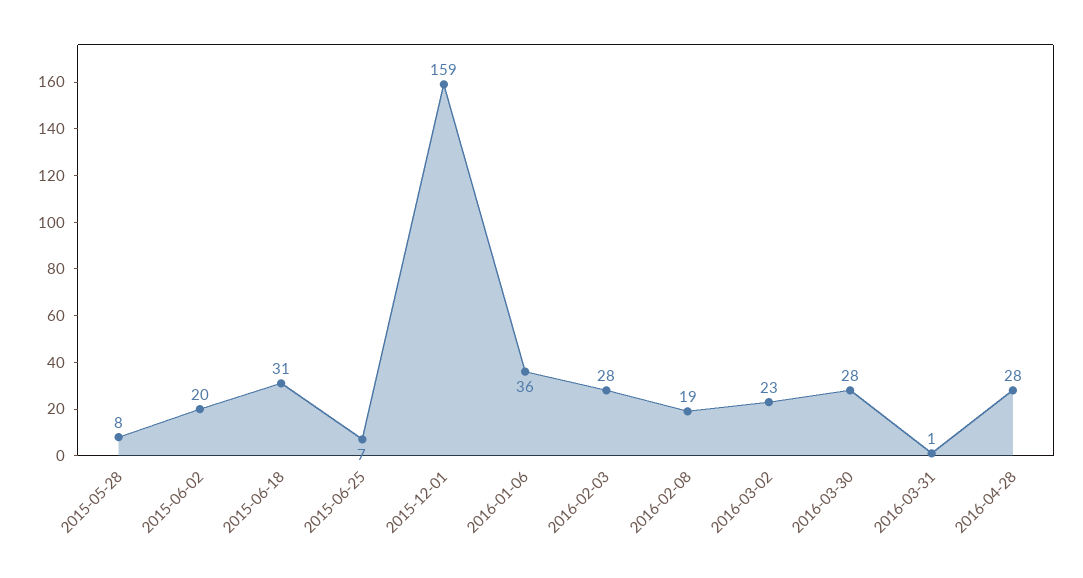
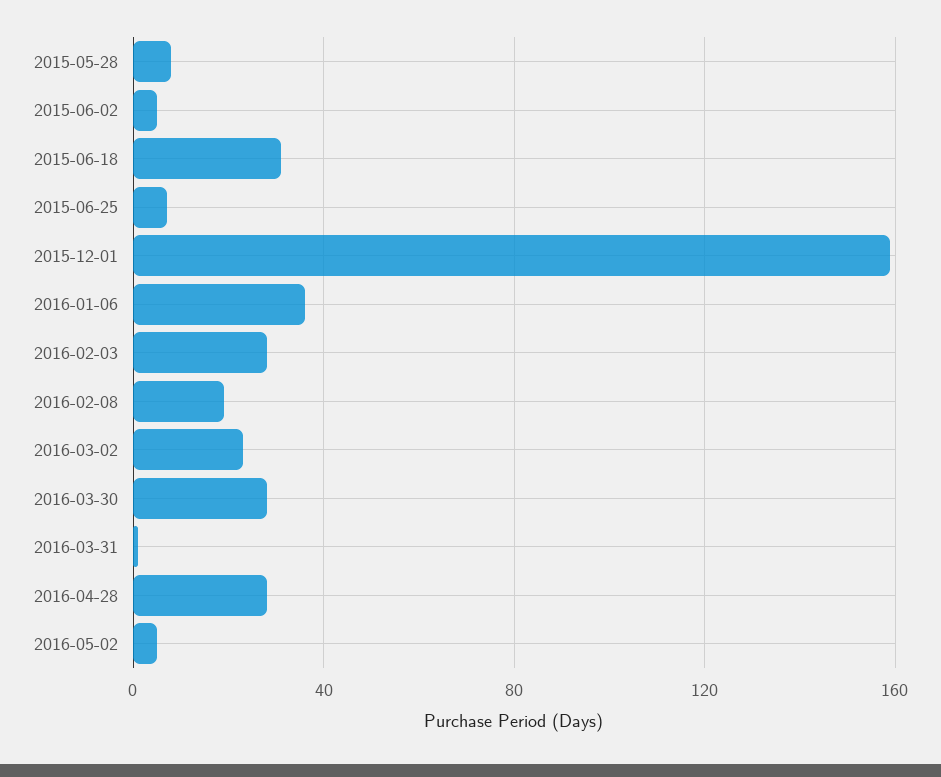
2015-06-02: 20 -> 5
2016-05-02: none -> 5

